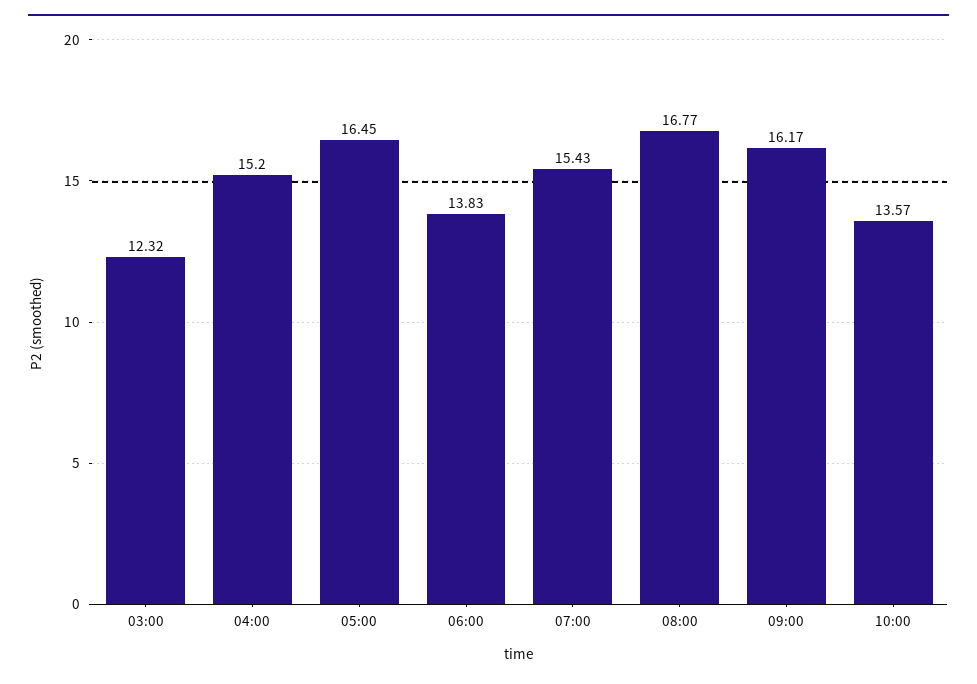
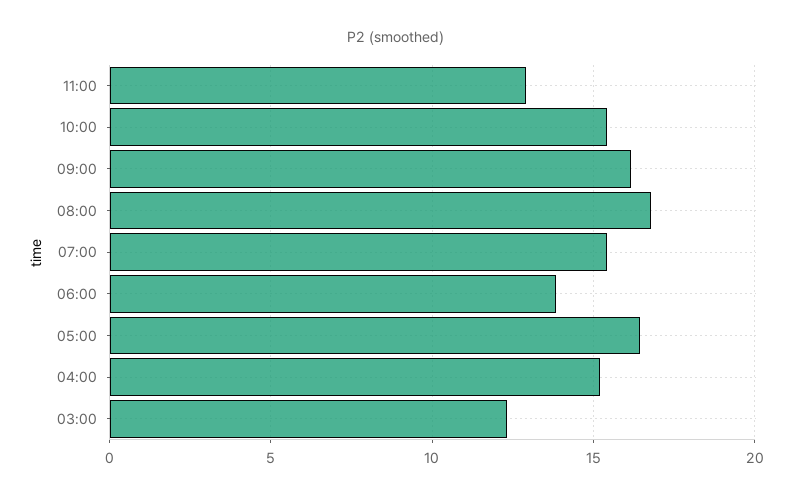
10:00: 13.57 -> 15.5
11:00: none -> 13

